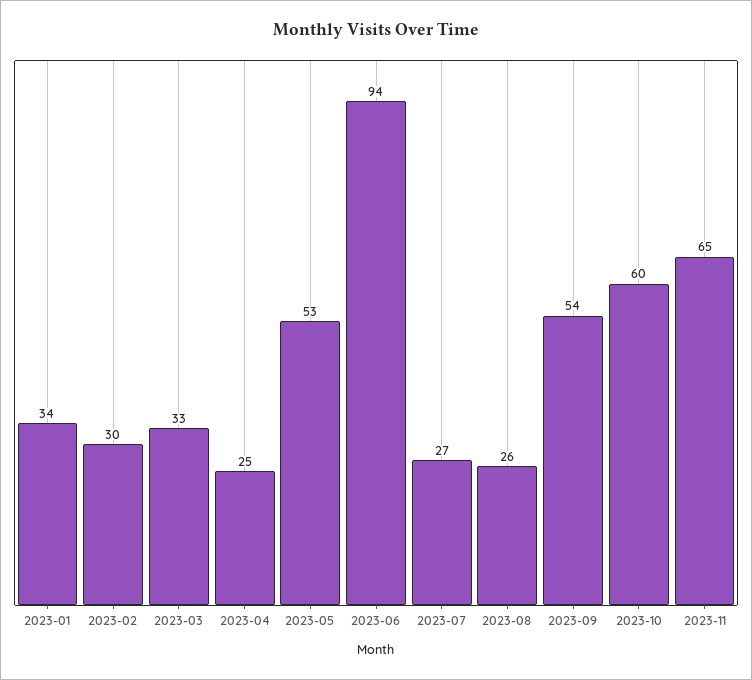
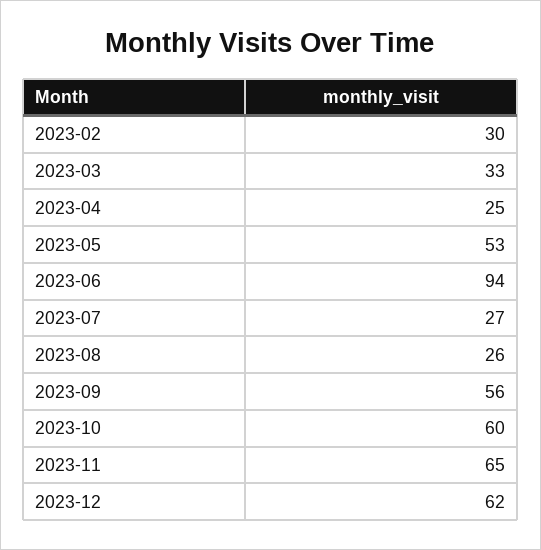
2023-01: 34 -> none
2023-09: 54 -> 56
2023-12: none -> 62

